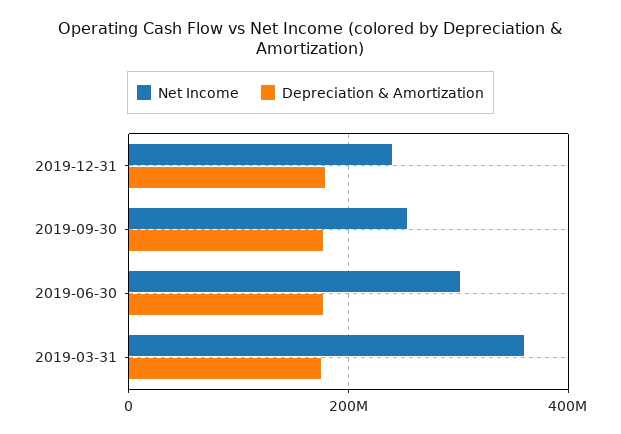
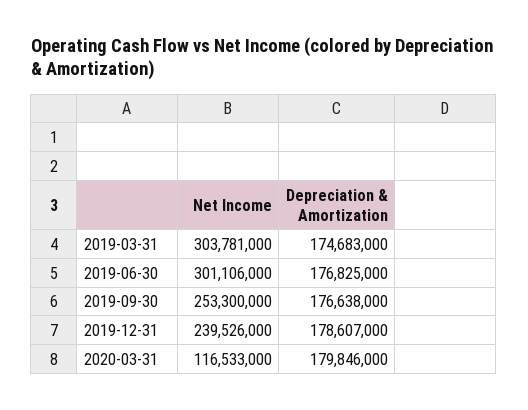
Net Income, 2019-03-31: 360000000 -> 303781000
Net Income, 2020-03-31: none -> 116533000
Depreciation & Amortization, 2020-03-31: none -> 179846000

